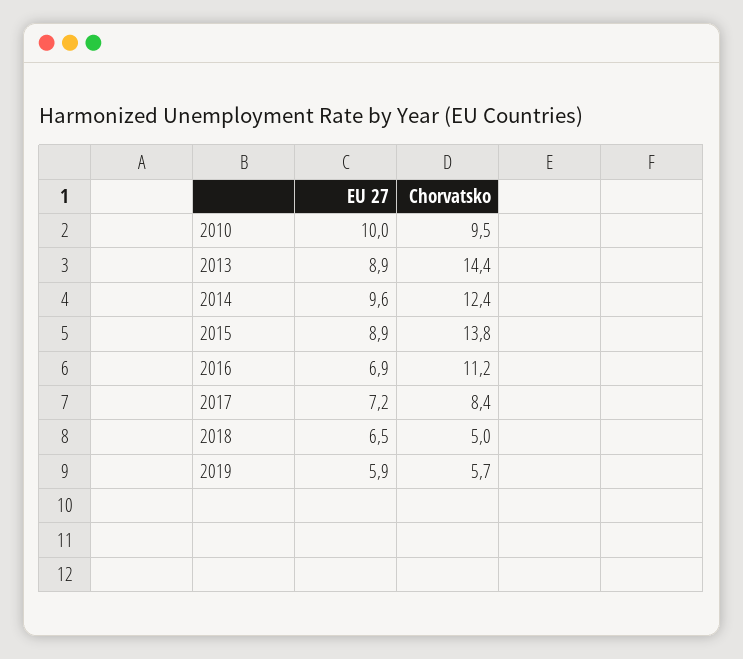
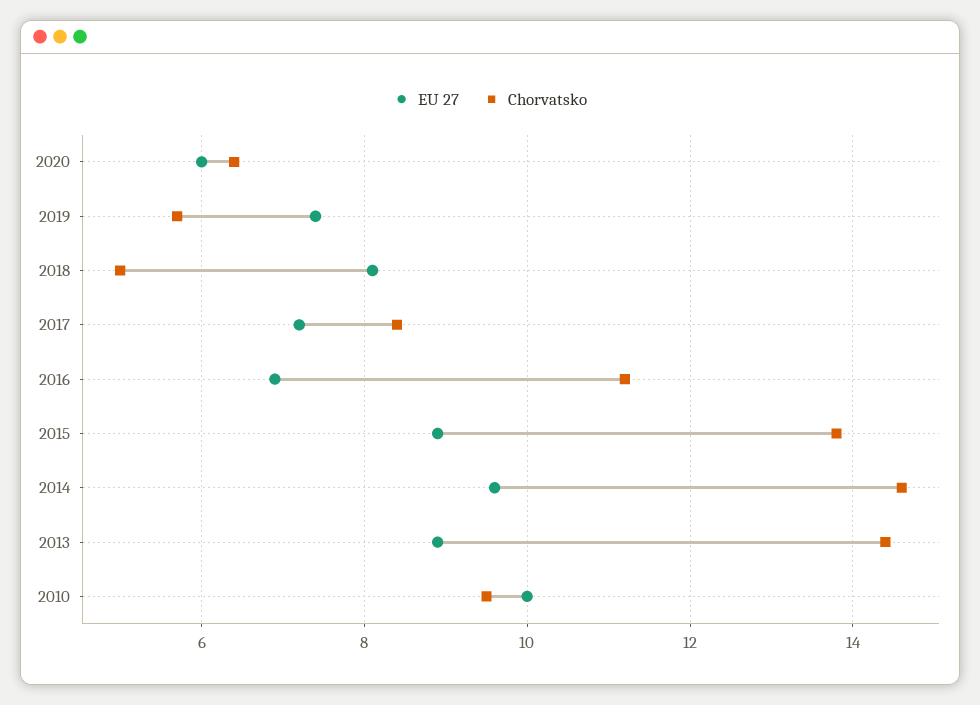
Chorvatsko, 2014: 12.4 -> 14.5
EU 27, 2018: 6.5 -> 8
EU 27, 2019: 5.9 -> 7.5
EU 27, 2020: none -> 6
Chorvatsko, 2020: none -> 6.5

